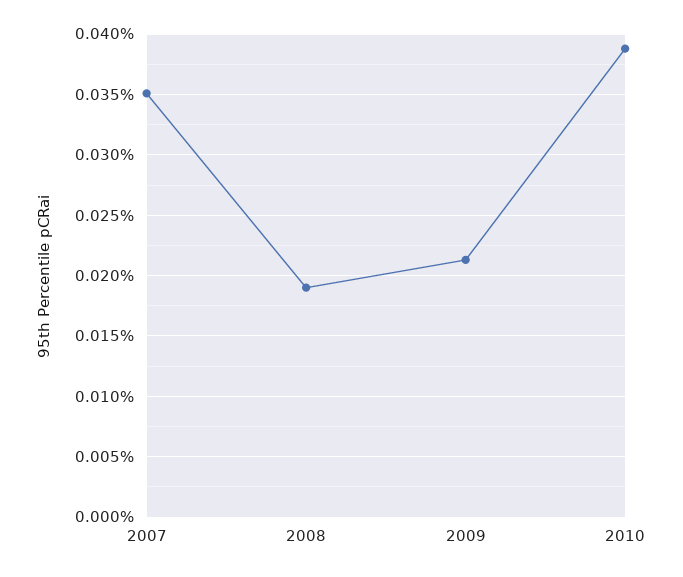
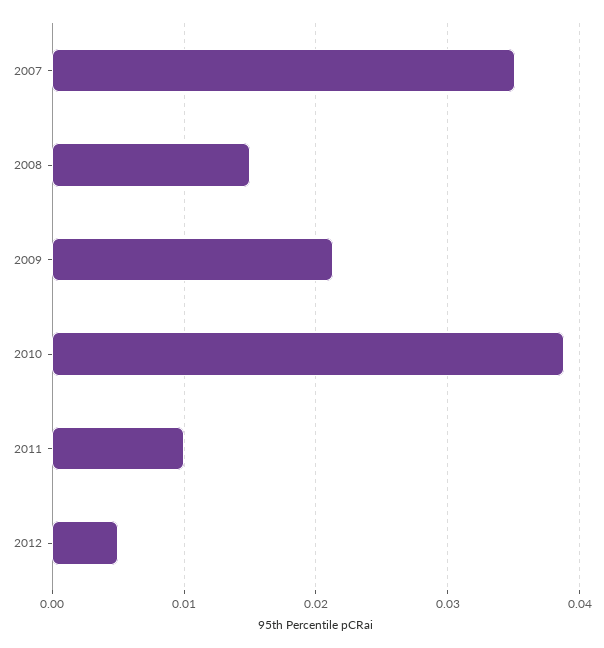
2008: 0.019 -> 0.015
2011: none -> 0.01
2012: none -> 0.005

